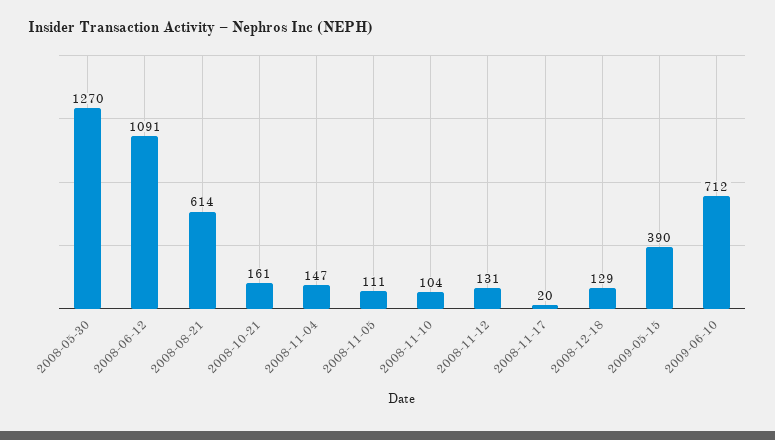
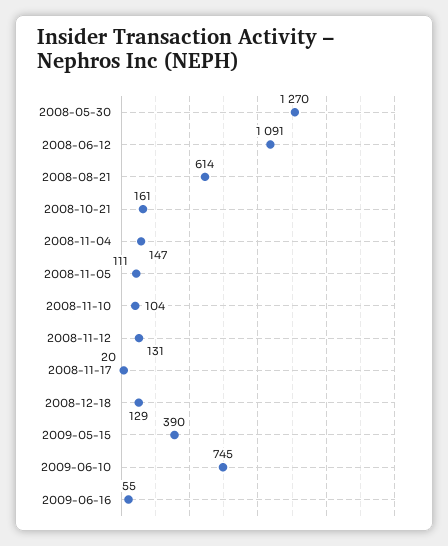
2009-06-10: 712 -> 745
2009-06-16: none -> 55

